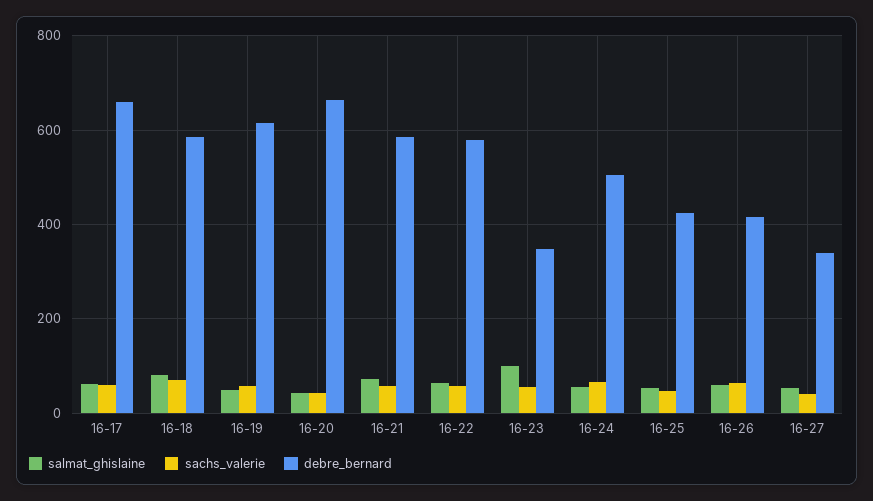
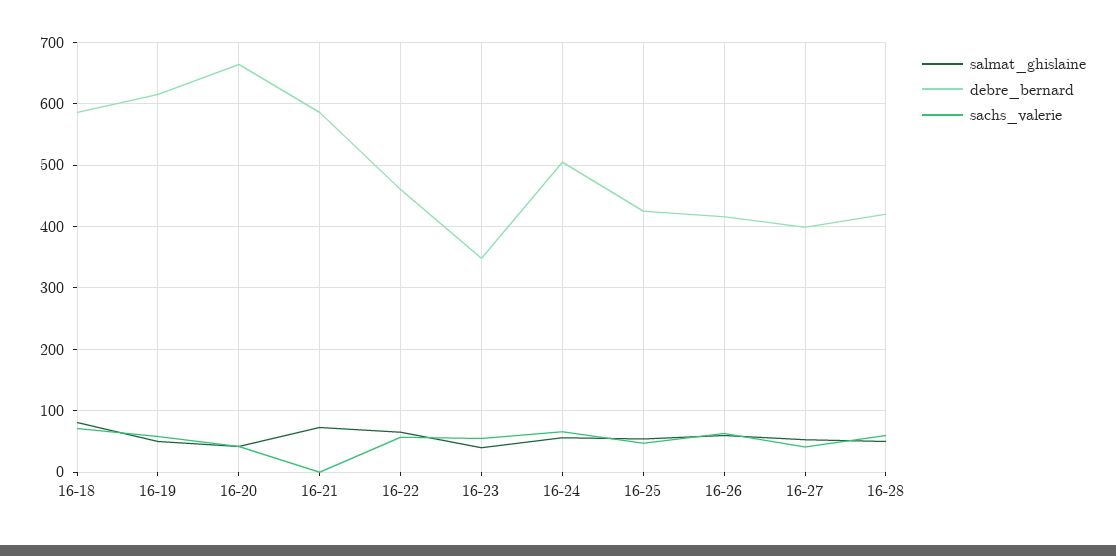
salmat_ghislaine, 16-17: 60 -> none
sachs_valerie, 16-17: 60 -> none
debre_bernard, 16-17: 660 -> none
sachs_valerie, 16-21: 60 -> 0
debre_bernard, 16-22: 580 -> 460
salmat_ghislaine, 16-23: 100 -> 40
debre_bernard, 16-27: 340 -> 400
salmat_ghislaine, 16-28: none -> 50
debre_bernard, 16-28: none -> 420
sachs_valerie, 16-28: none -> 60

